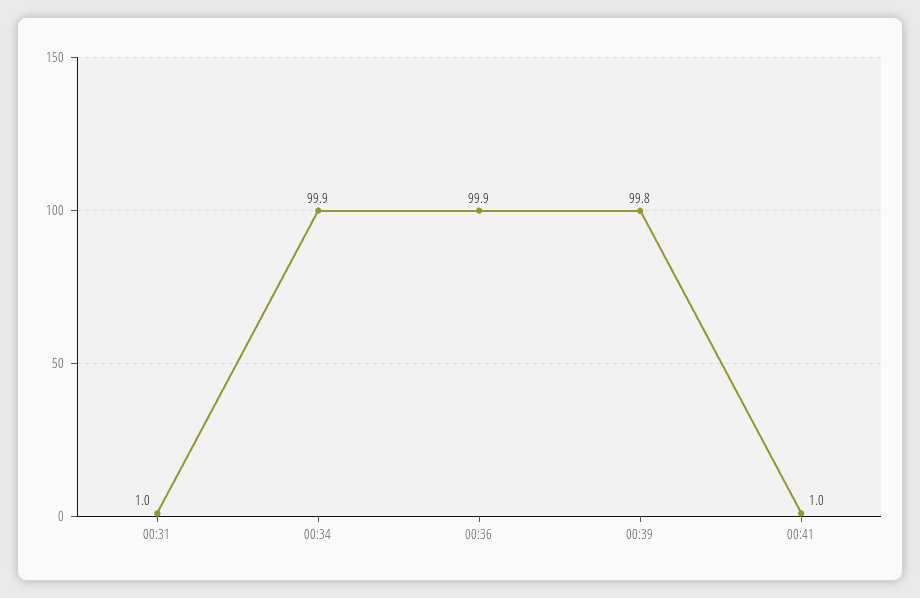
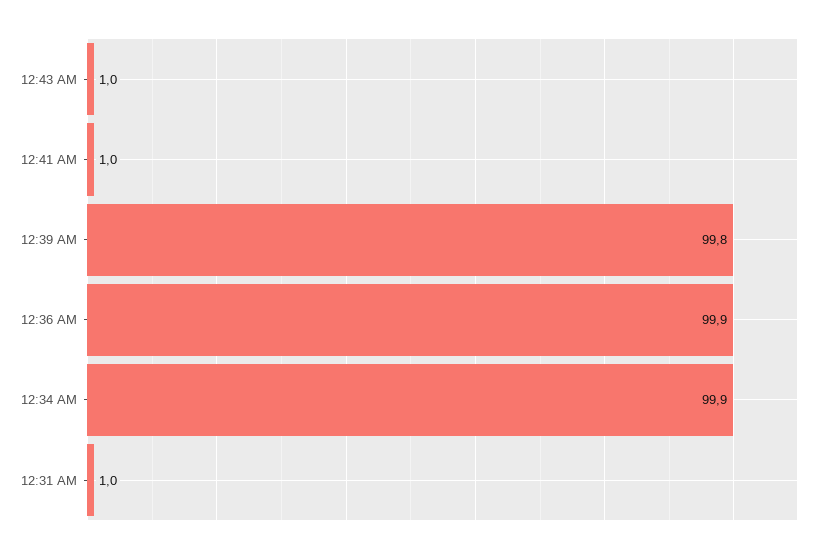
12:43 AM: none -> 1

